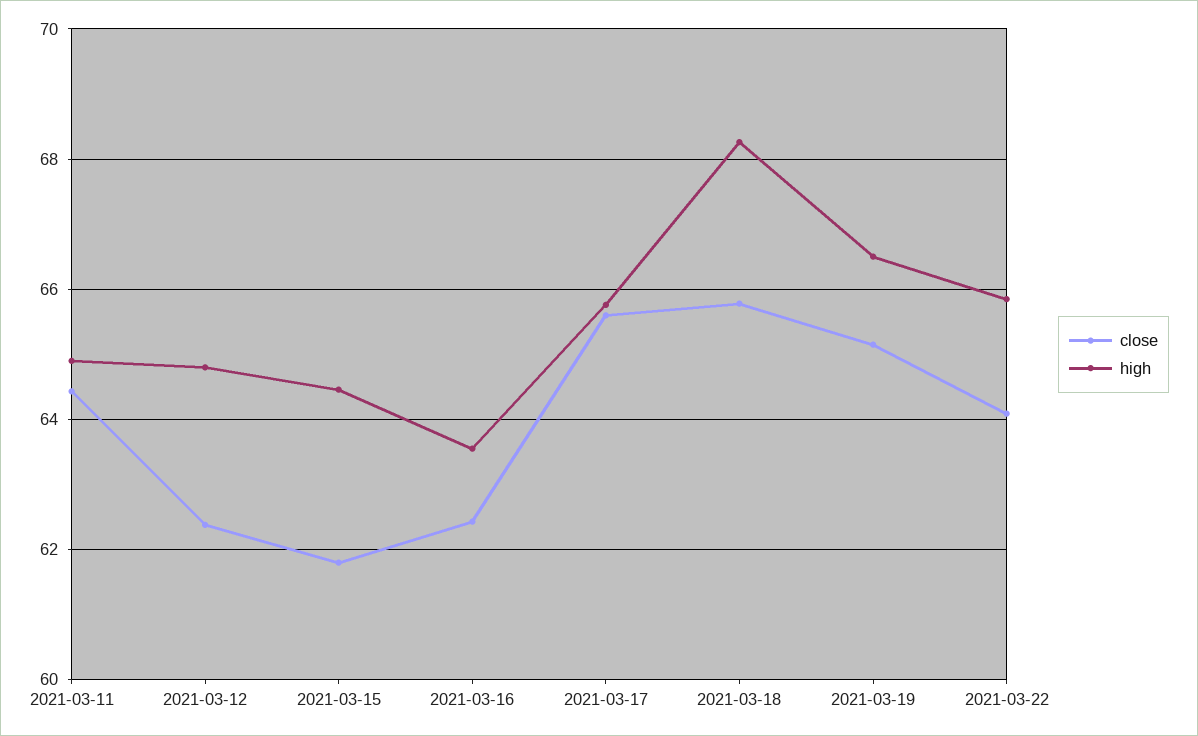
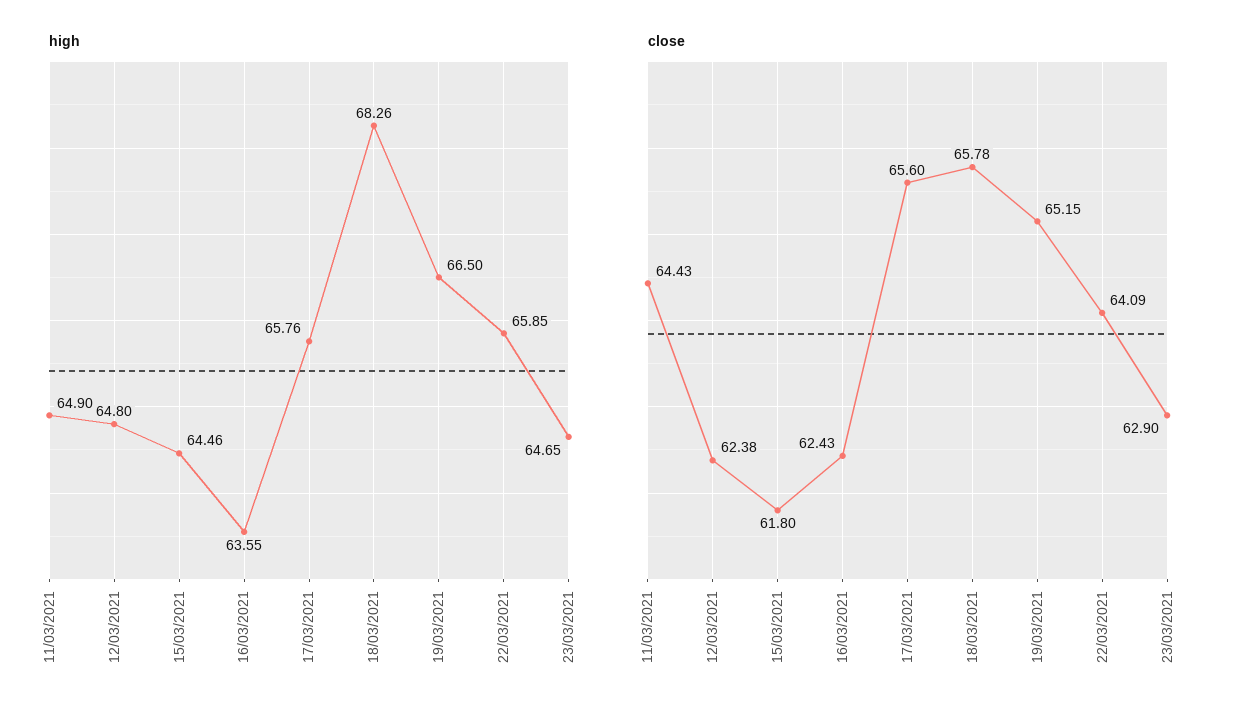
high, 23/03/2021: none -> 64.65
close, 23/03/2021: none -> 62.9

